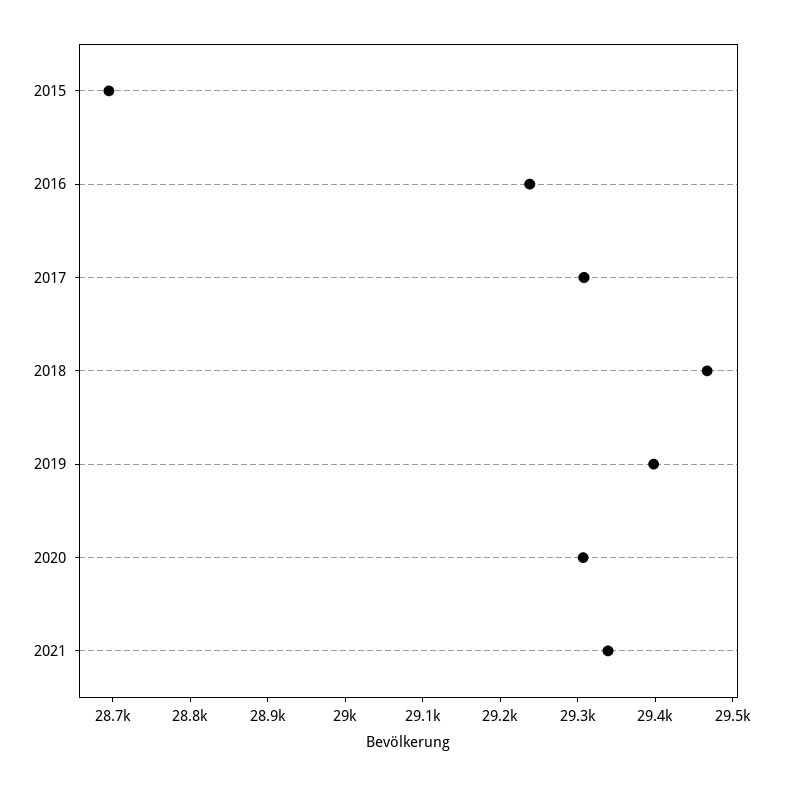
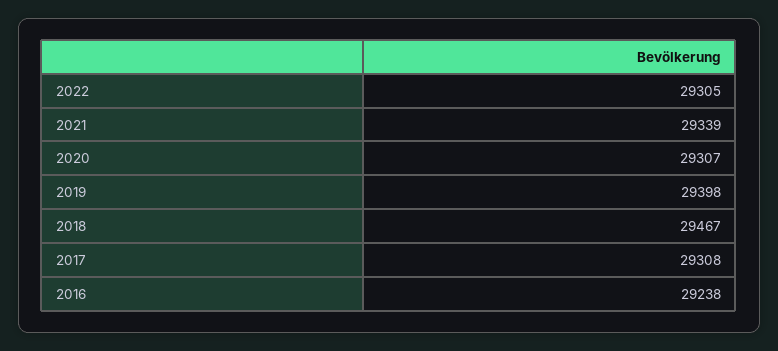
2015: 28700 -> none
2022: none -> 29305

